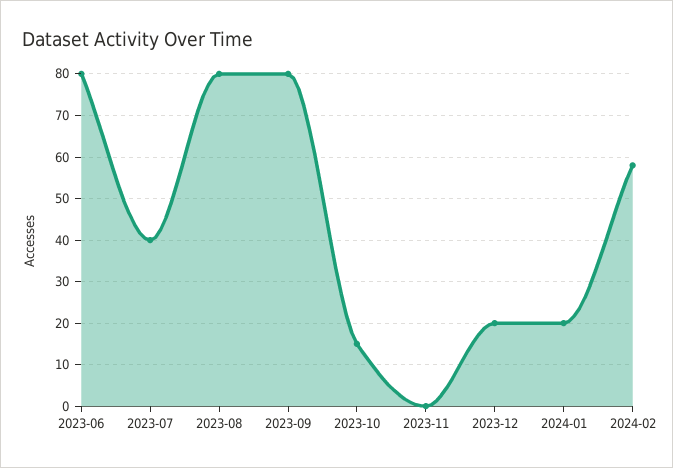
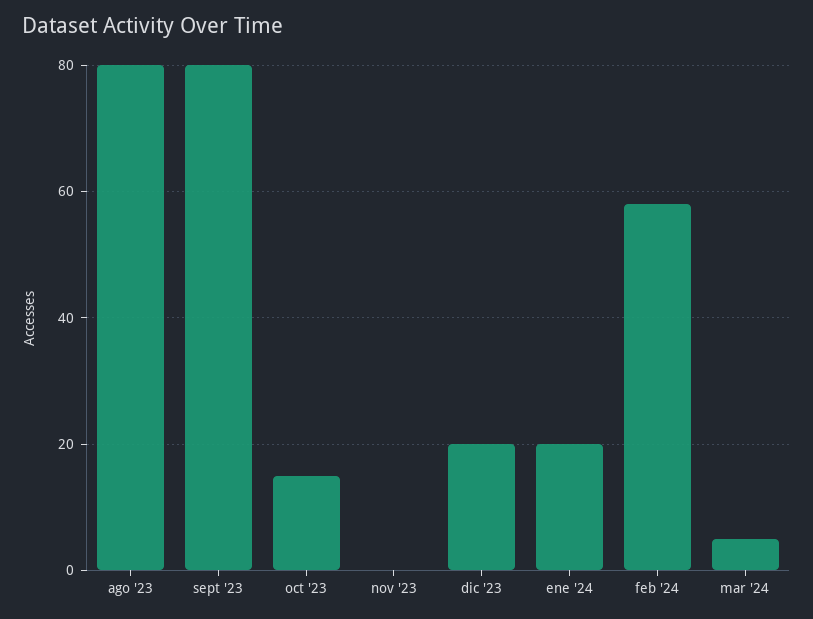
2023-06: 80 -> none
2023-07: 40 -> none
mar '24: none -> 5

